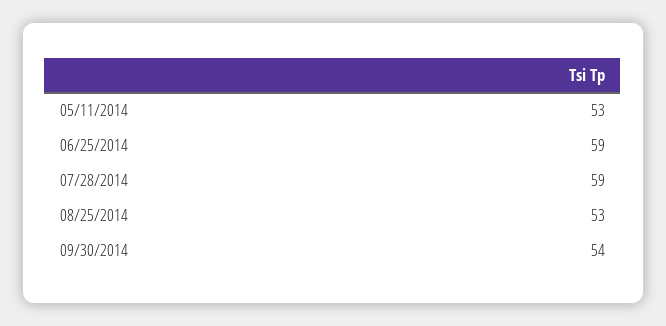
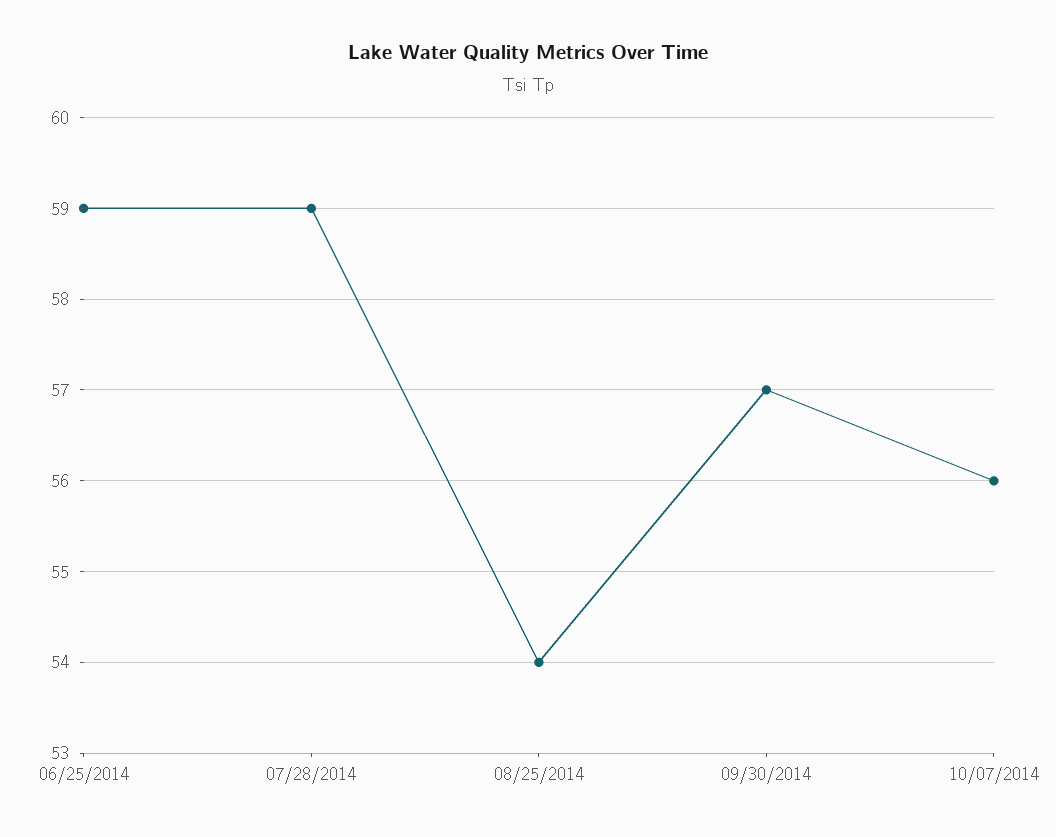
05/11/2014: 53 -> none
08/25/2014: 53 -> 54
09/30/2014: 54 -> 57
10/07/2014: none -> 56

